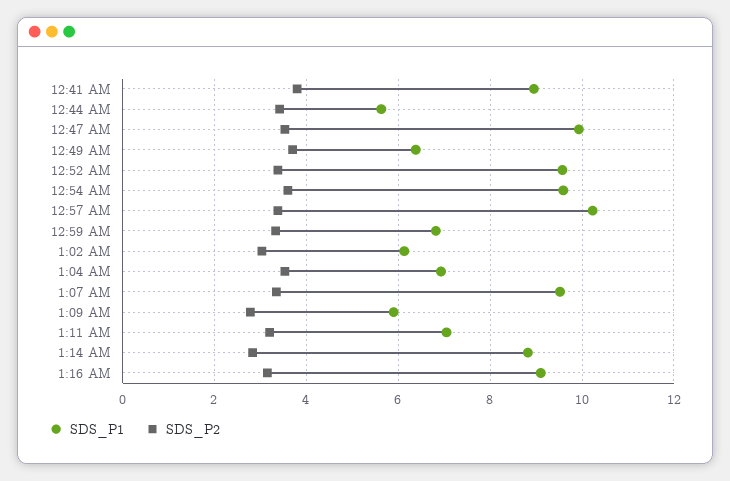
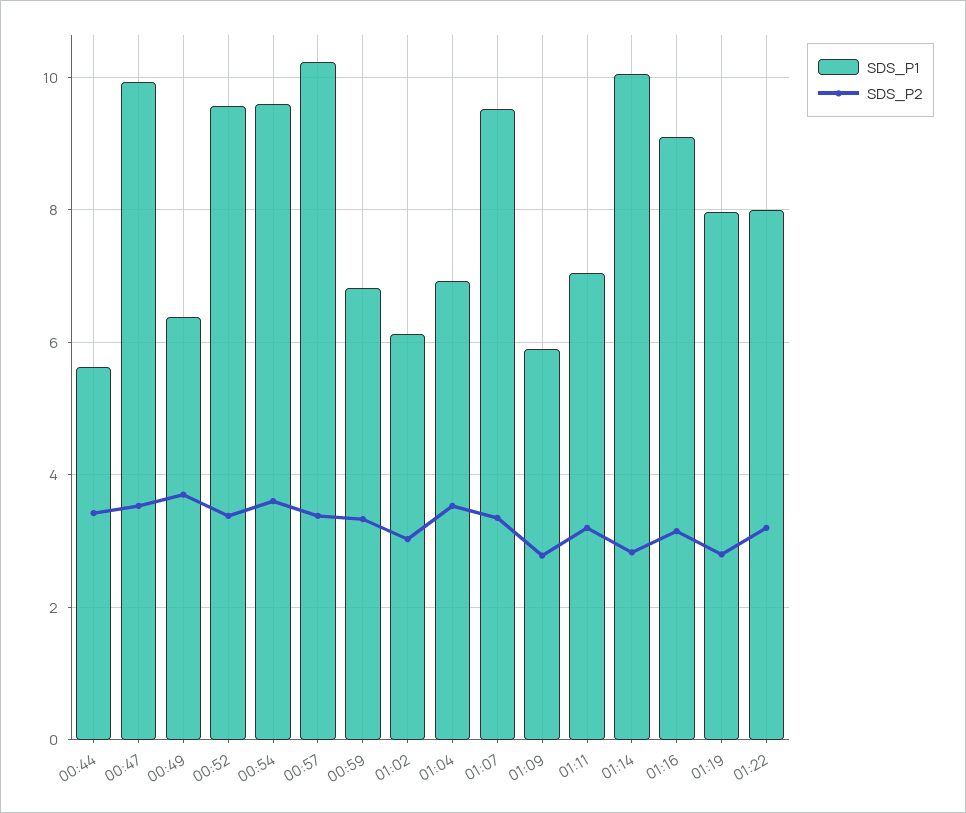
SDS_P1, 12:41 AM: 9 -> none
SDS_P2, 12:41 AM: 3.8 -> none
SDS_P1, 1:14 AM: 8.8 -> 10
SDS_P1, 01:19: none -> 8
SDS_P2, 01:19: none -> 2.8
SDS_P1, 01:22: none -> 8
SDS_P2, 01:22: none -> 3.2

